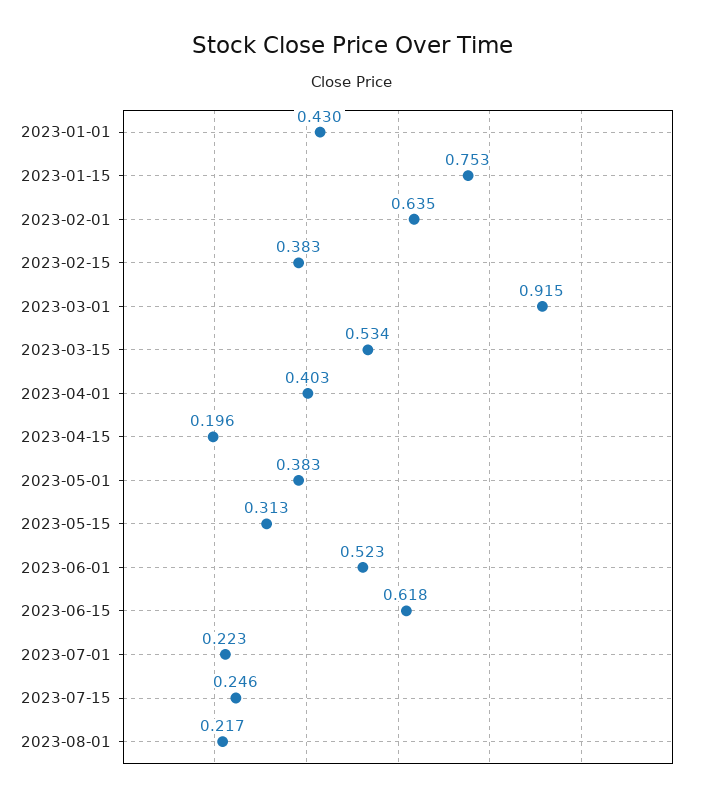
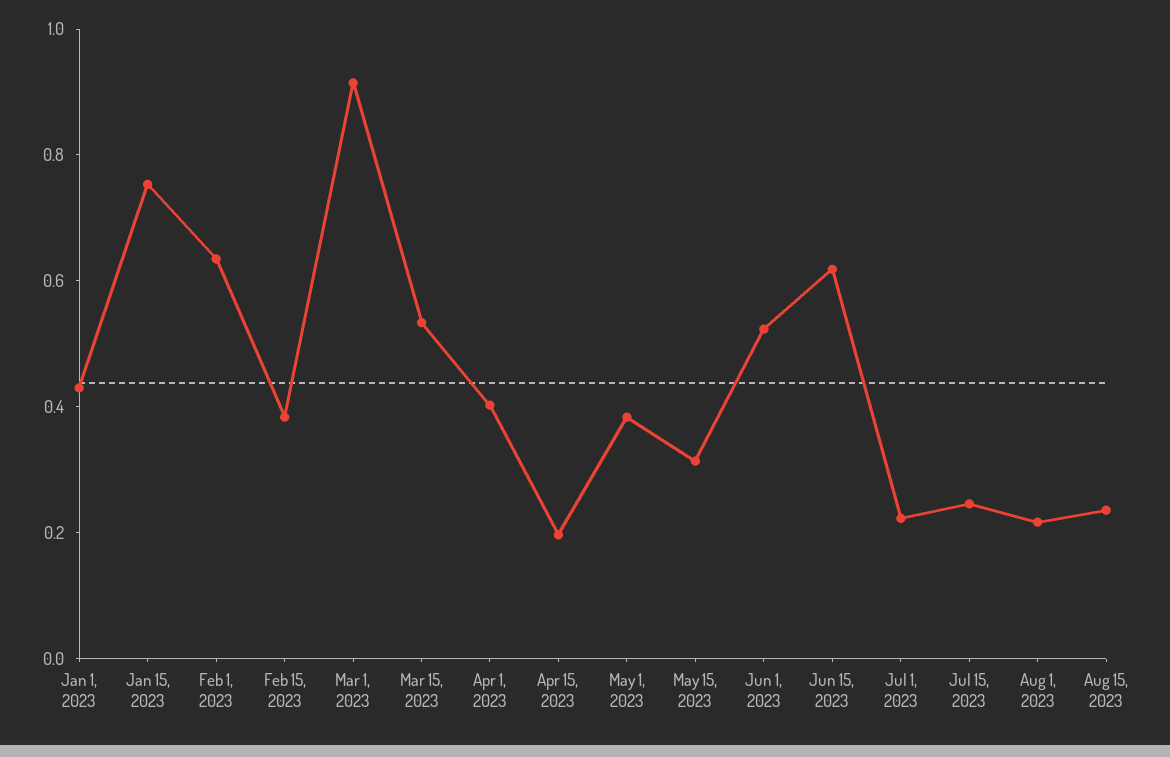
Aug 15, 2023: none -> 0.25

